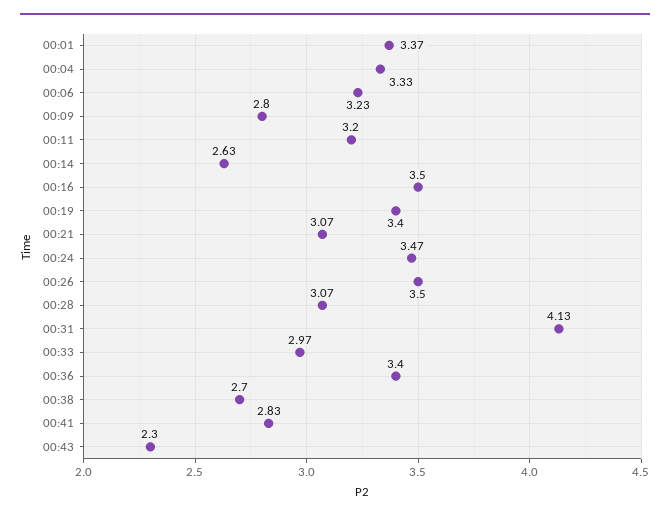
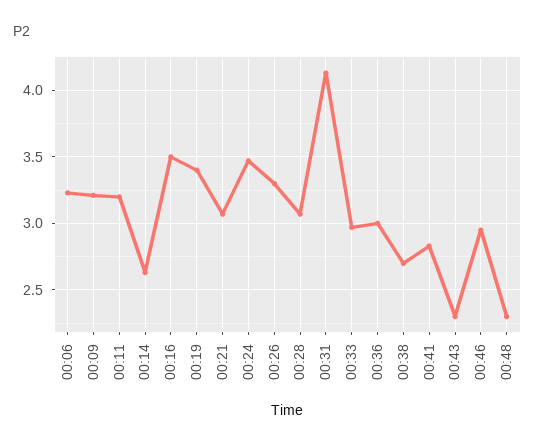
00:01: 3.37 -> none
00:04: 3.33 -> none
00:09: 2.8 -> 3.2
00:26: 3.5 -> 3.3
00:36: 3.4 -> 3
00:46: none -> 2.95
00:48: none -> 2.3

